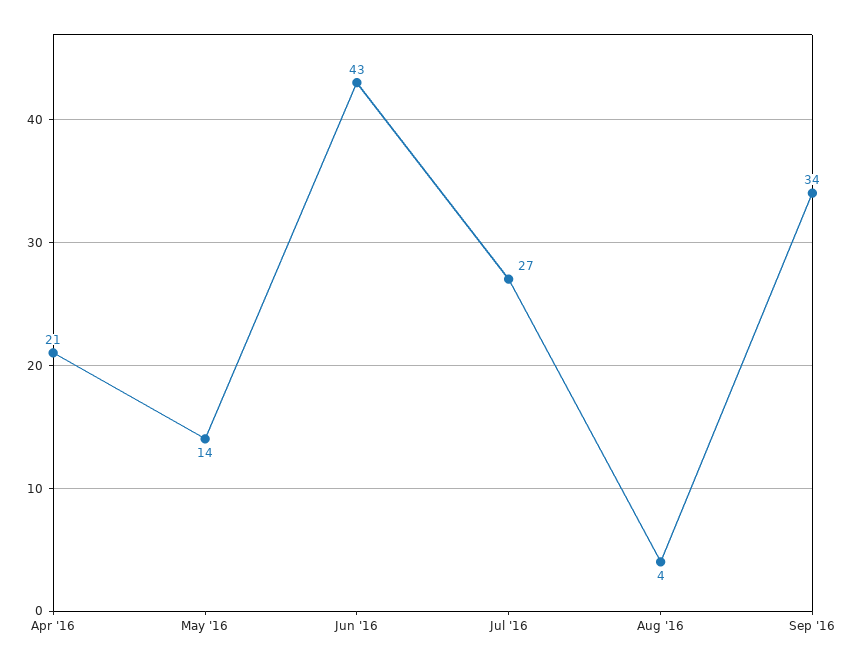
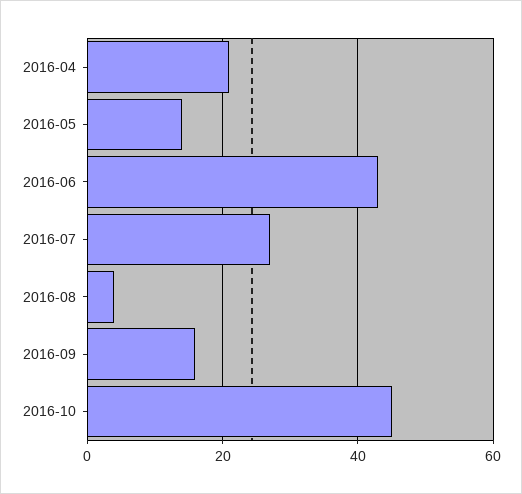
Sep '16: 34 -> 15
2016-10: none -> 45

